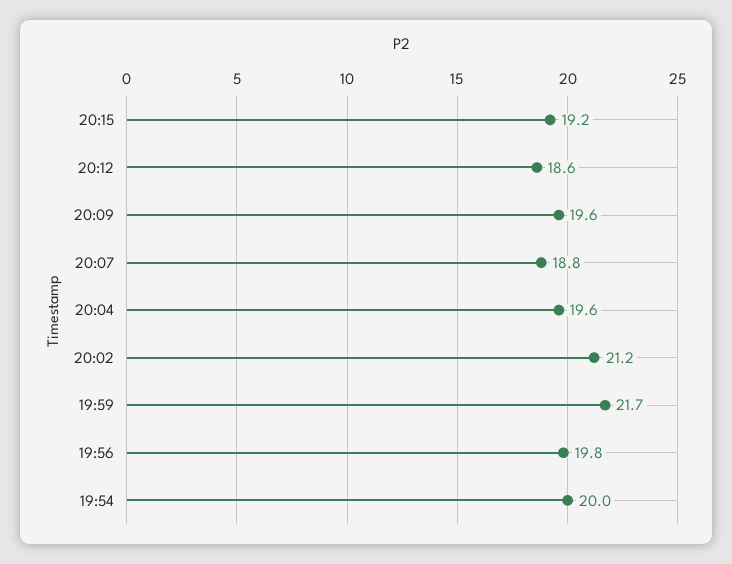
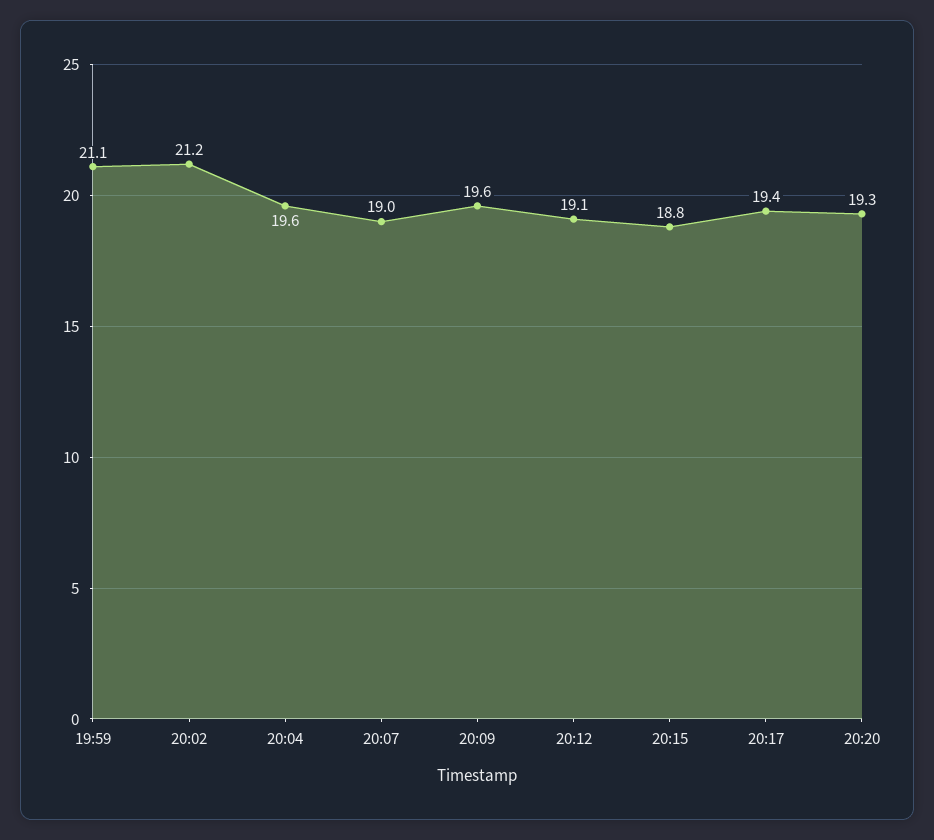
20:15: 19.2 -> 18.8
20:12: 18.6 -> 19.1
20:07: 18.8 -> 19
19:59: 21.7 -> 21.1
19:56: 19.8 -> none
19:54: 20 -> none
20:17: none -> 19.4
20:20: none -> 19.3

